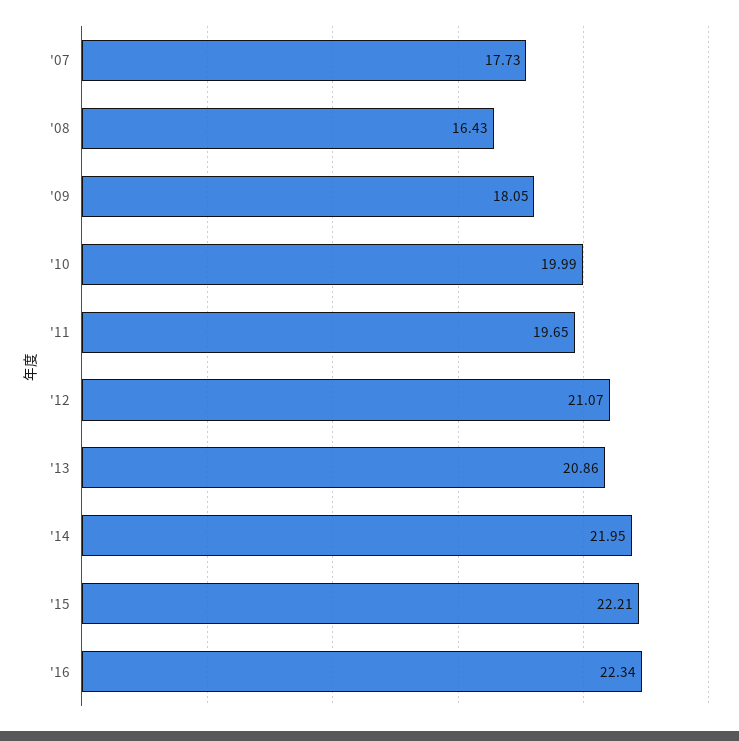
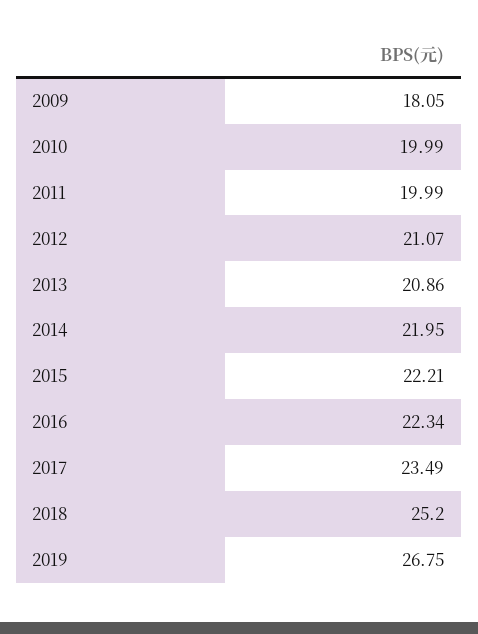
'07: 17.73 -> none
'08: 16.43 -> none
'11: 19.65 -> 19.99
2017: none -> 23.49
2018: none -> 25.2
2019: none -> 26.75

